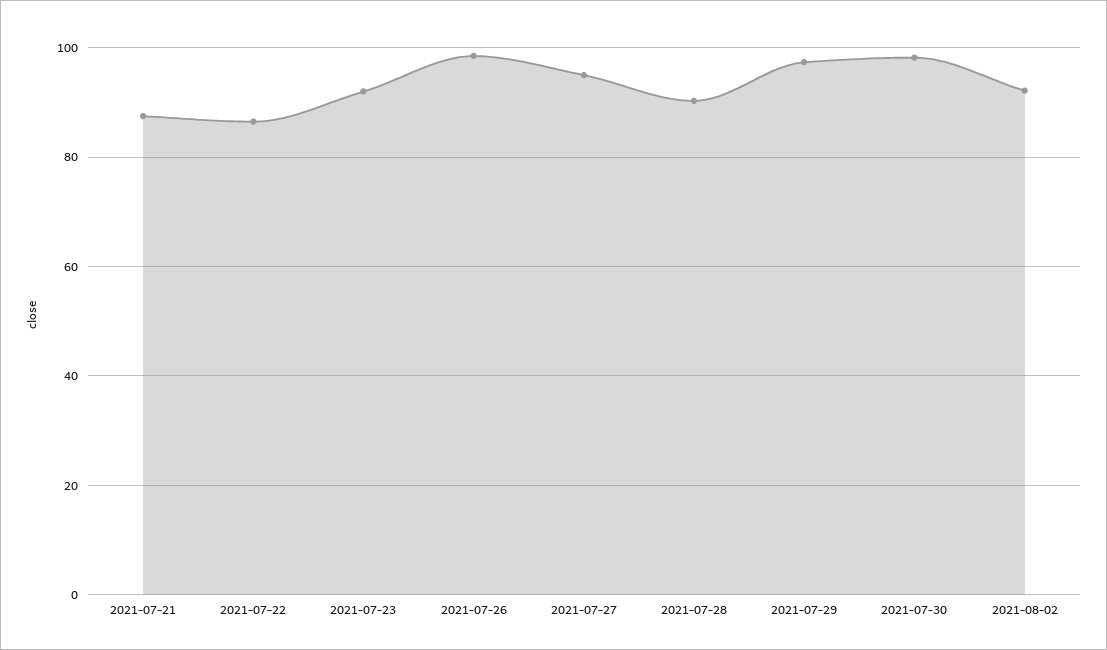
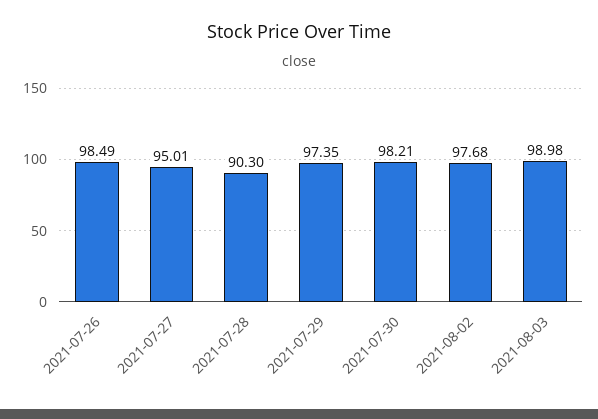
2021-07-21: 88 -> none
2021-07-22: 86 -> none
2021-07-23: 92 -> none
2021-08-02: 92 -> 97.68
2021-08-03: none -> 98.98

